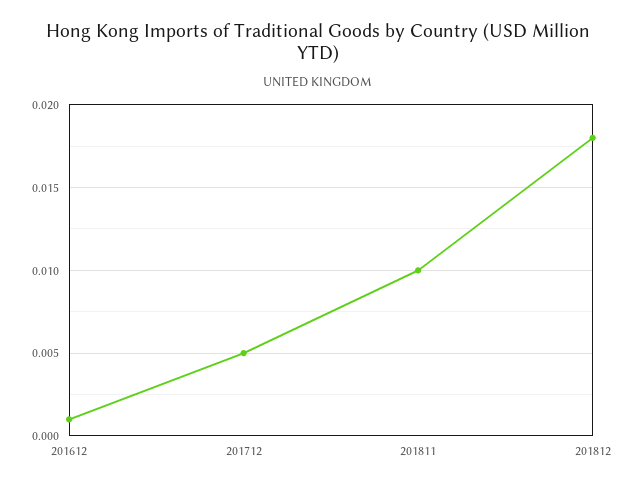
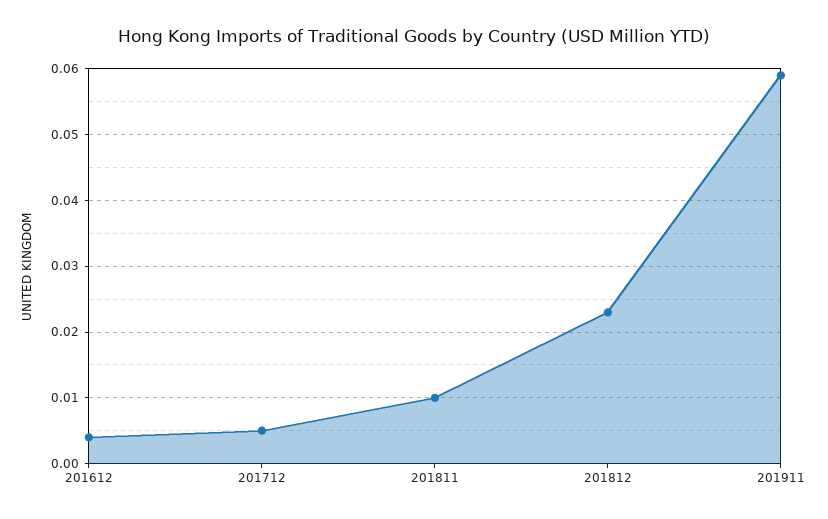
201612: 0.001 -> 0.004
201812: 0.018 -> 0.023
201911: none -> 0.059

